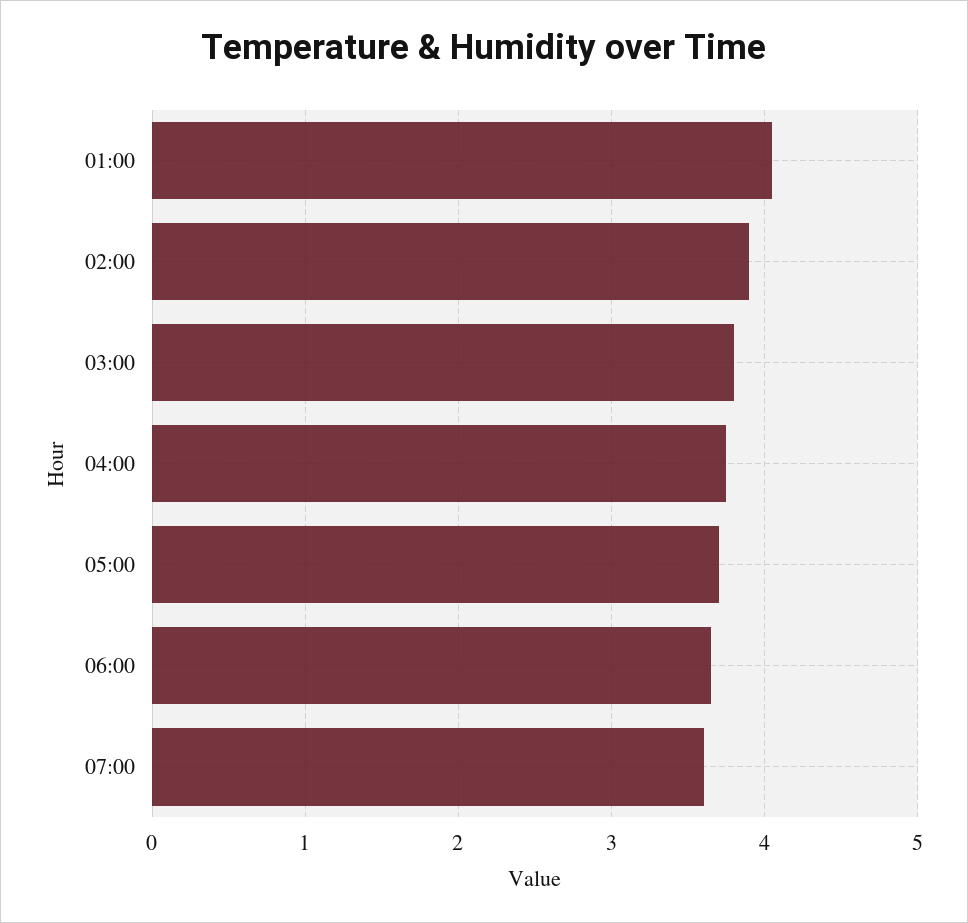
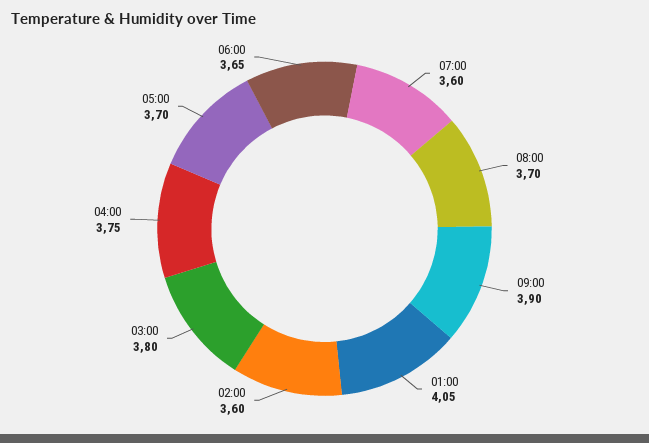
02:00: 3.9 -> 3.6
08:00: none -> 3.7
09:00: none -> 3.9

